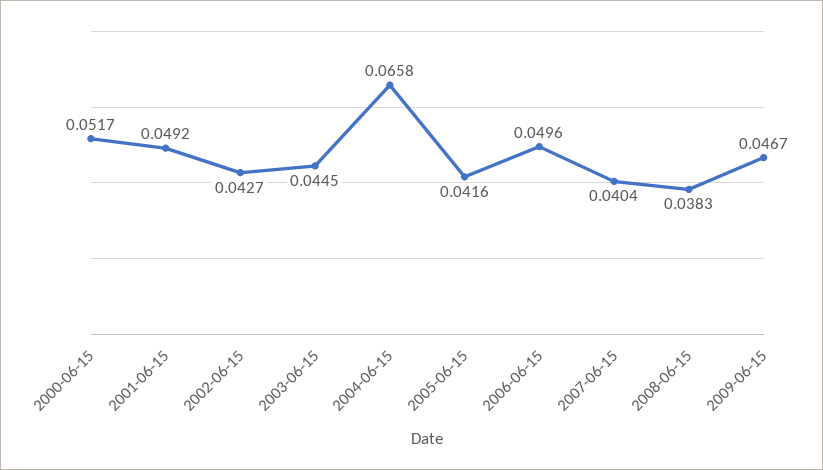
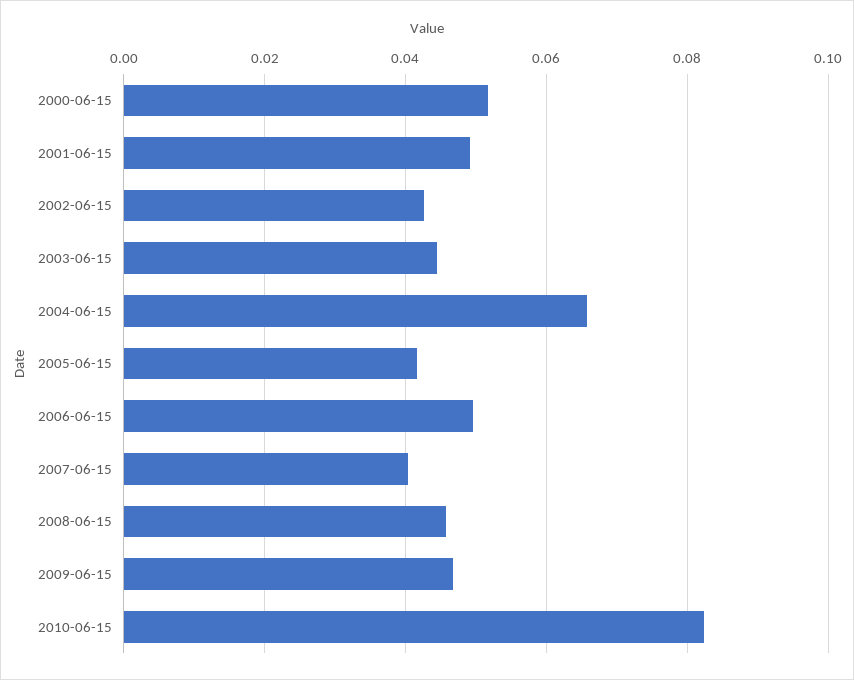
2008-06-15: 0.0383 -> 0.046
2010-06-15: none -> 0.082

